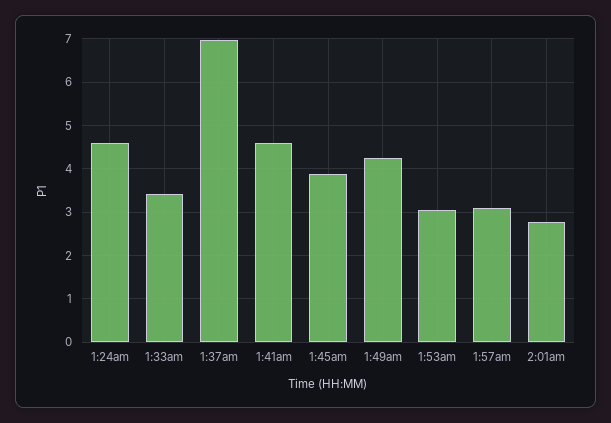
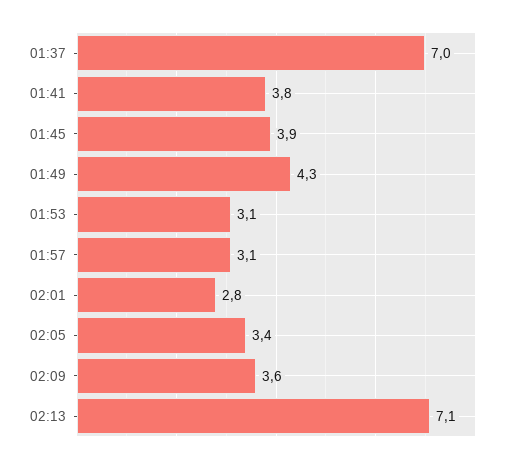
1:24am: 4.6 -> none
1:33am: 3.4 -> none
1:41am: 4.6 -> 3.8
02:05: none -> 3.4
02:09: none -> 3.6
02:13: none -> 7.1

